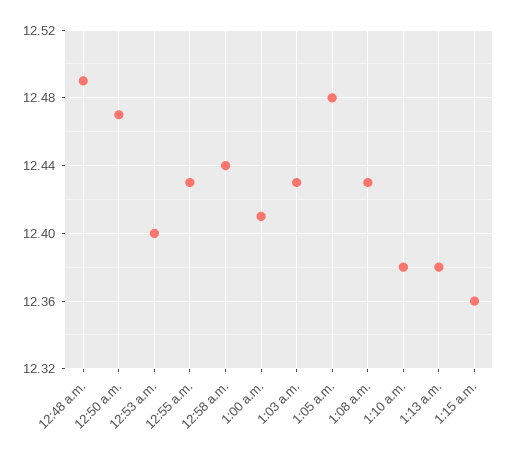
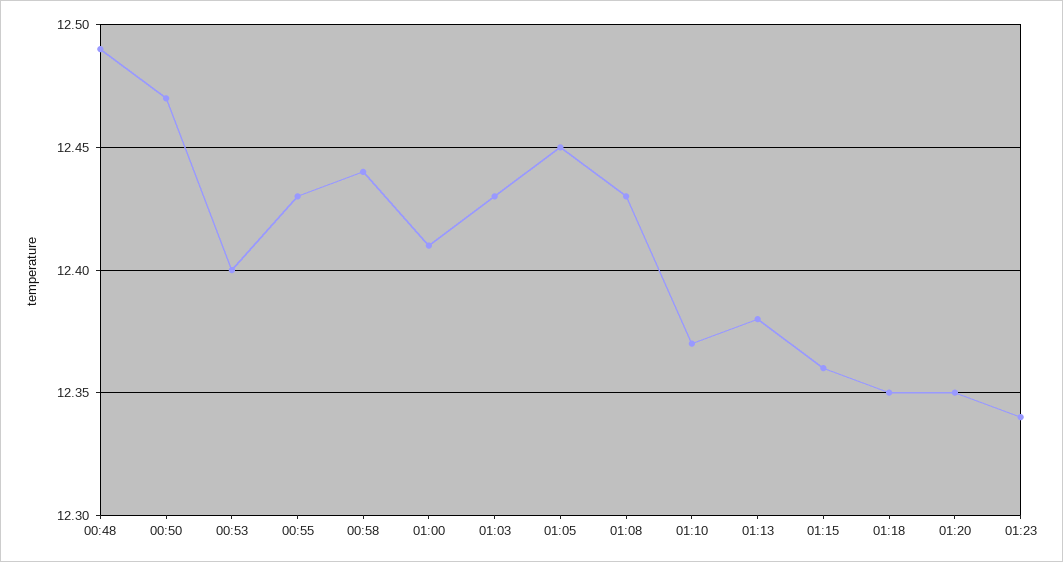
1:05 a.m.: 12.48 -> 12.45
1:10 a.m.: 12.38 -> 12.37
01:18: none -> 12.35
01:20: none -> 12.35
01:23: none -> 12.34

